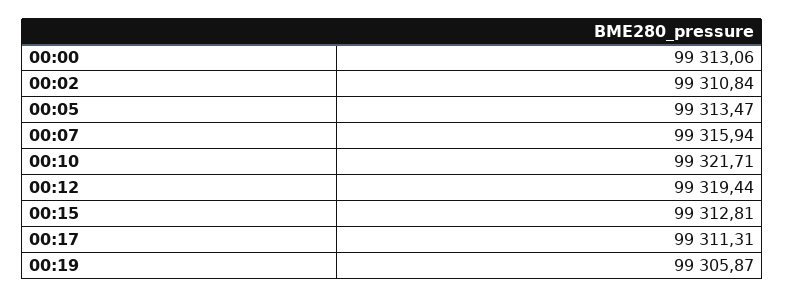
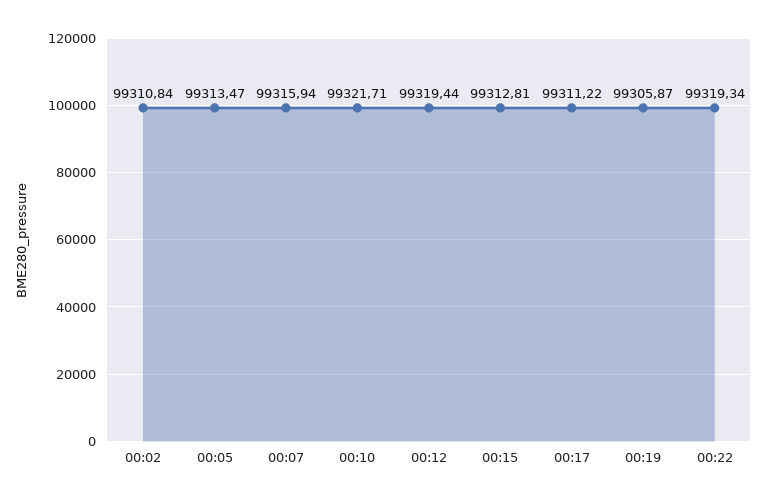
00:00: 99313.06 -> none
00:17: 99311.31 -> 99311.22
00:22: none -> 99319.34

